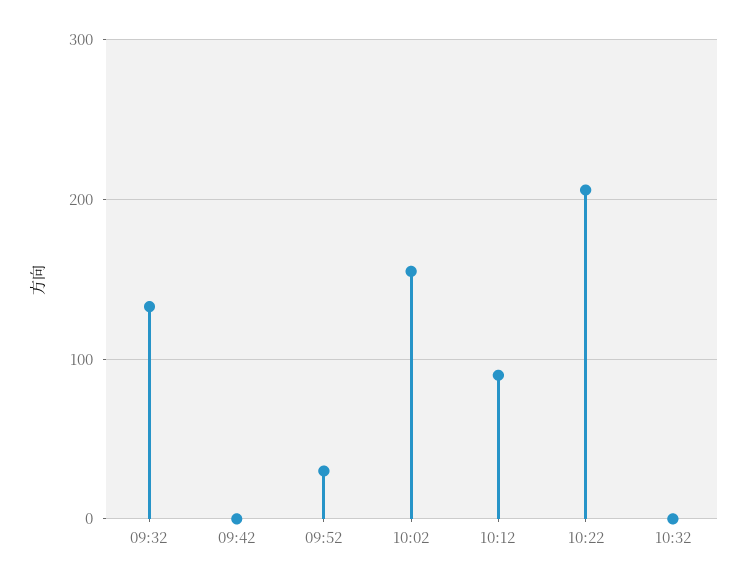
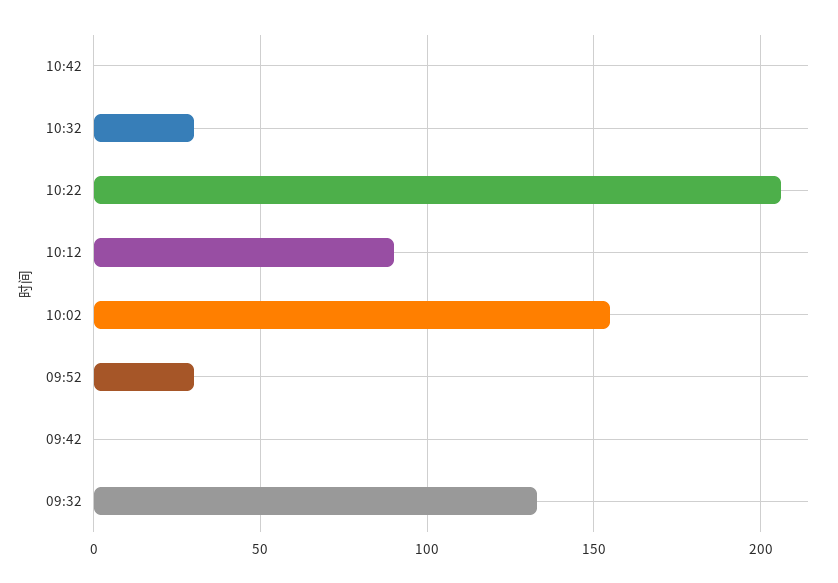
10:32: 0 -> 30
10:42: none -> 0

